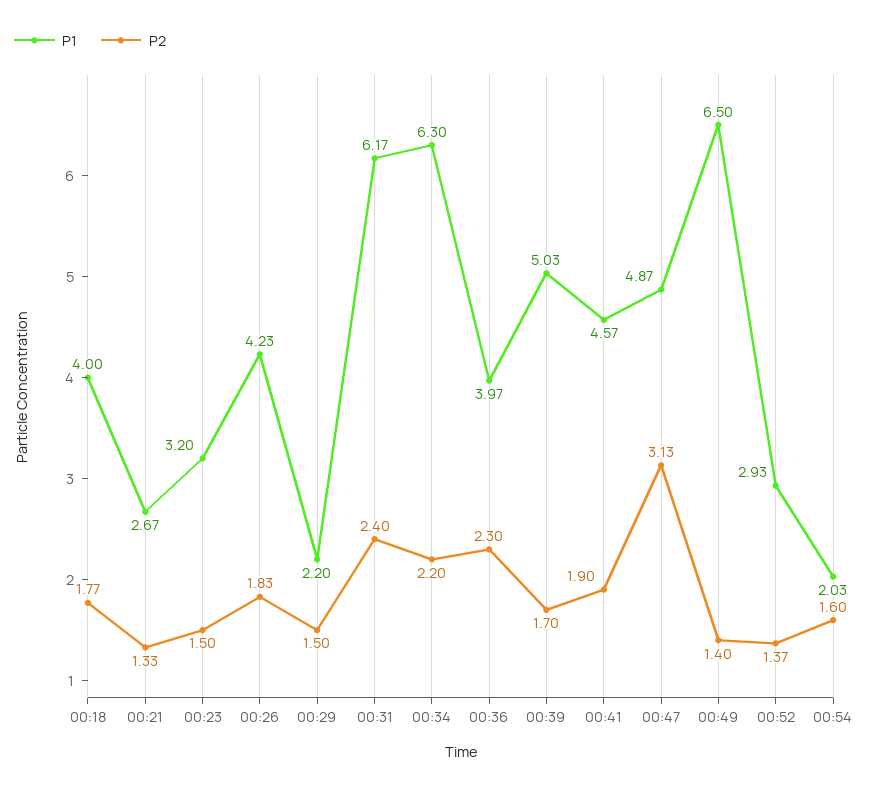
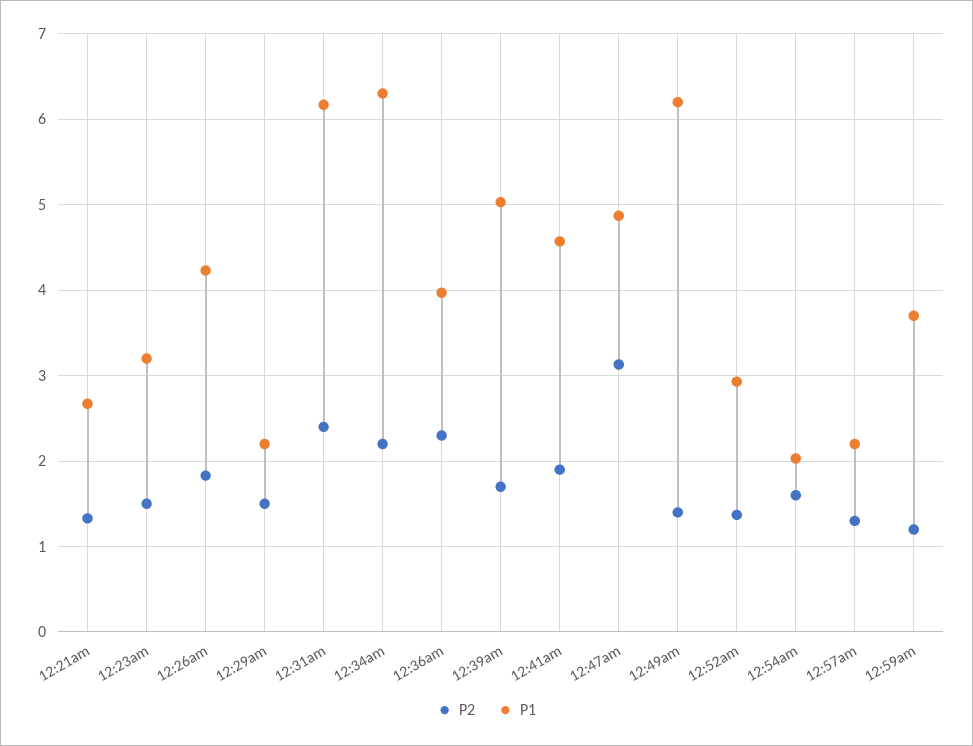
P1, 00:18: 4 -> none
P2, 00:18: 1.77 -> none
P1, 00:49: 6.5 -> 6.2
P2, 12:57am: none -> 1.3
P1, 12:57am: none -> 2.2
P2, 12:59am: none -> 1.2
P1, 12:59am: none -> 3.7

